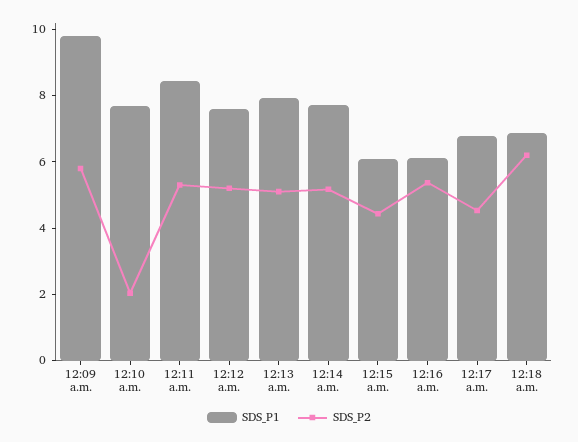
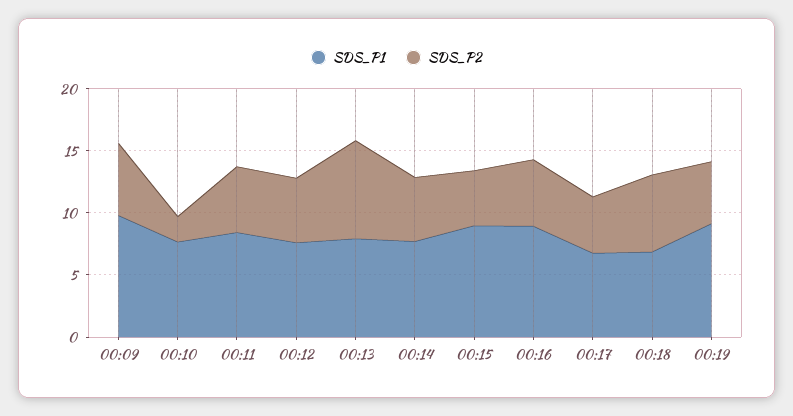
SDS_P2, 12:13 a.m.: 5 -> 8
SDS_P1, 12:15 a.m.: 6 -> 9
SDS_P1, 12:16 a.m.: 6 -> 9
SDS_P1, 00:19: none -> 9
SDS_P2, 00:19: none -> 5

